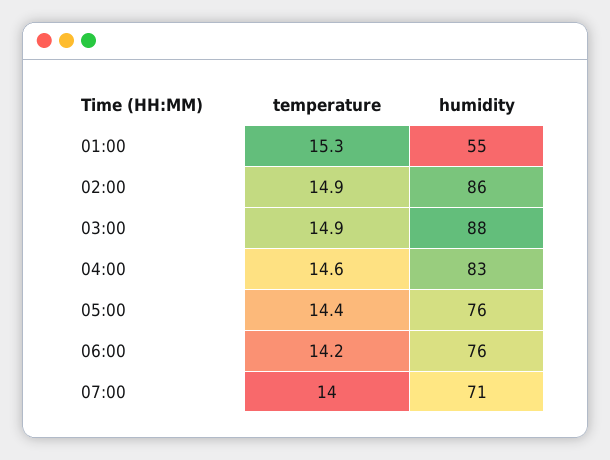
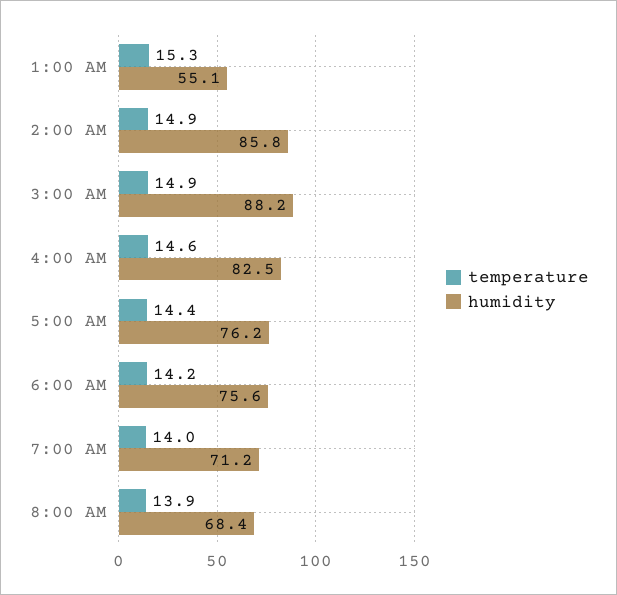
temperature, 8:00 AM: none -> 13.9
humidity, 8:00 AM: none -> 68.4

